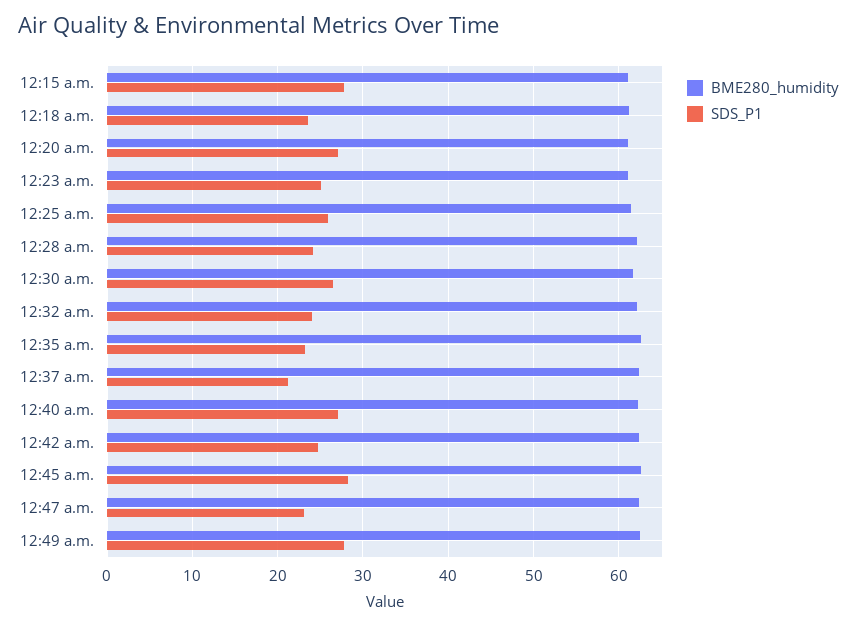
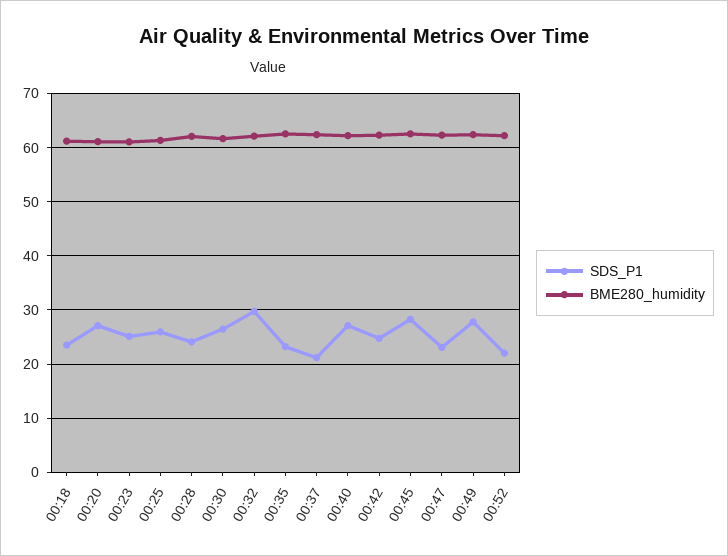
BME280_humidity, 12:15 a.m.: 61 -> none
SDS_P1, 12:15 a.m.: 28 -> none
SDS_P1, 12:32 a.m.: 24 -> 30
SDS_P1, 00:52: none -> 22
BME280_humidity, 00:52: none -> 62

